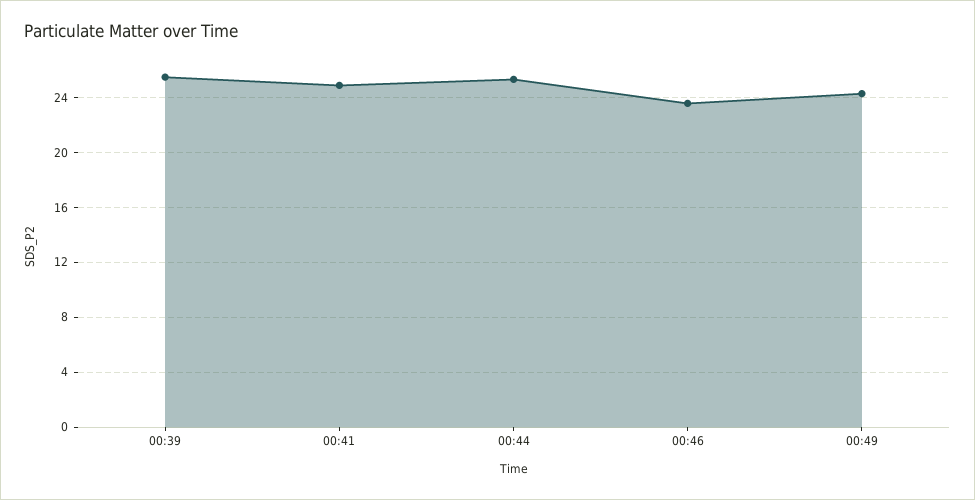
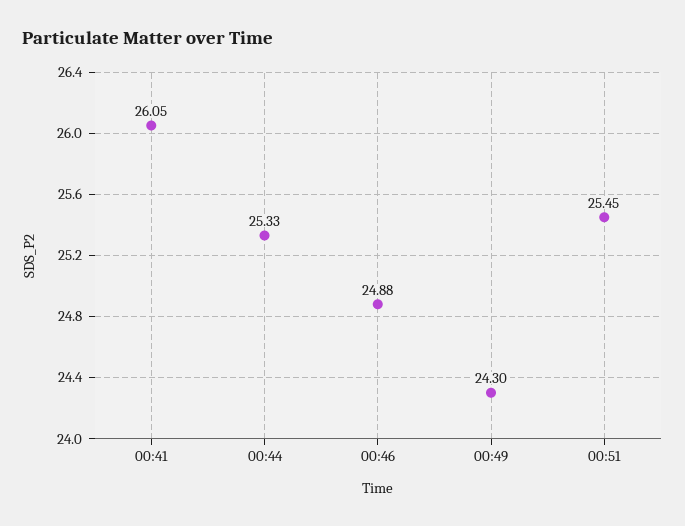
00:39: 25.5 -> none
00:41: 25 -> 26.05
00:46: 23.5 -> 24.88
00:51: none -> 25.45

